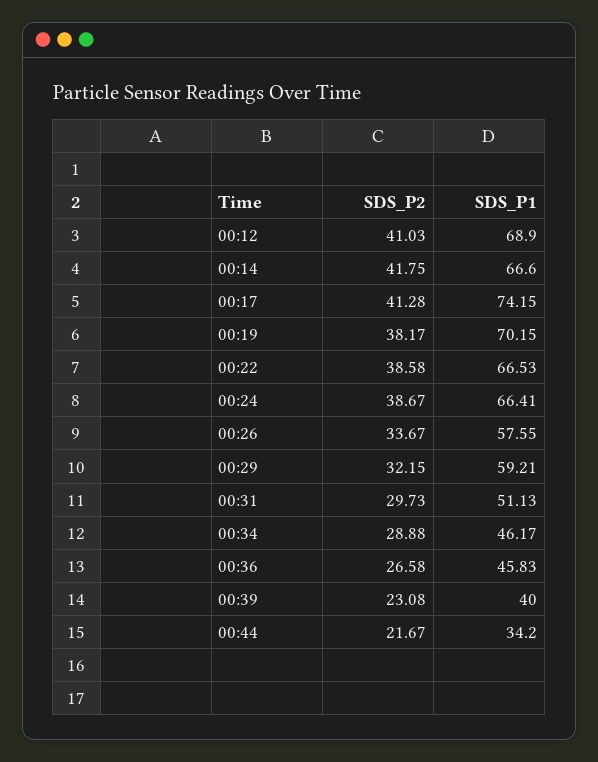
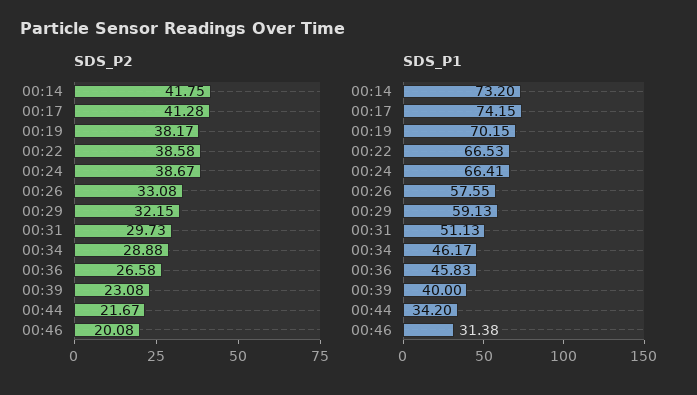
SDS_P2, 00:12: 41.03 -> none
SDS_P1, 00:12: 68.9 -> none
SDS_P1, 00:14: 66.6 -> 73.2
SDS_P2, 00:26: 33.67 -> 33.08
SDS_P1, 00:29: 59.21 -> 59.13
SDS_P2, 00:46: none -> 20.08
SDS_P1, 00:46: none -> 31.38

